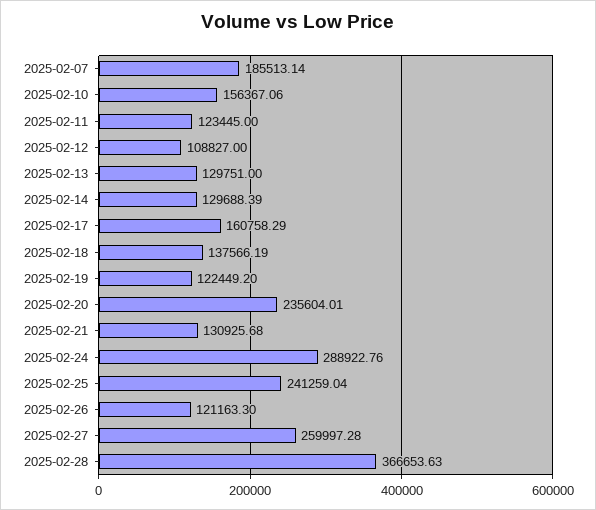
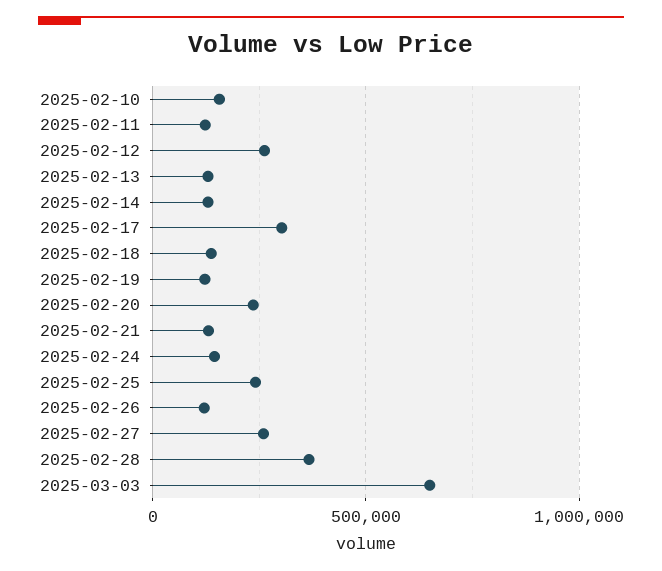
2025-02-07: 185513.14 -> none
2025-02-12: 108827 -> 250000
2025-02-17: 160758.29 -> 300000
2025-02-24: 288922.76 -> 150000
2025-03-03: none -> 650000

